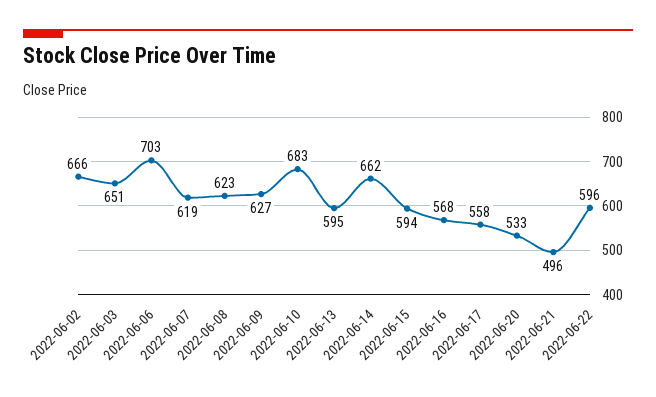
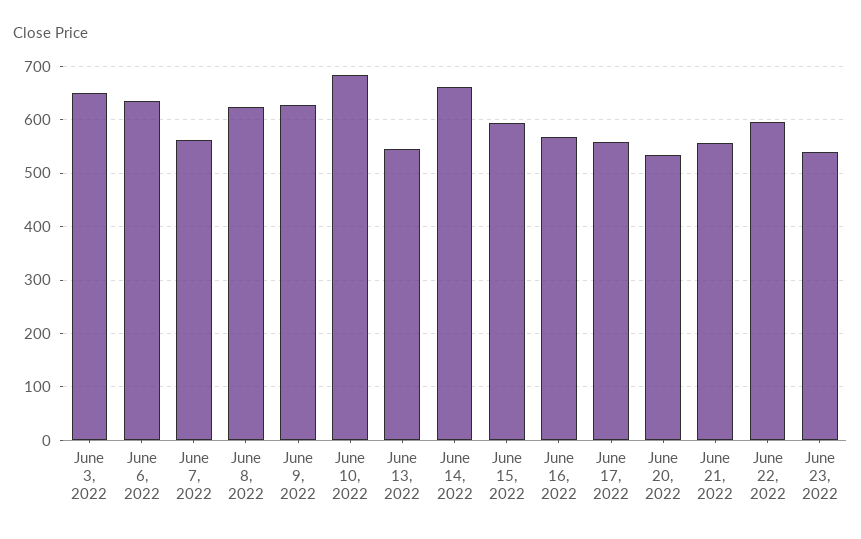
2022-06-02: 666 -> none
2022-06-06: 703 -> 640
2022-06-07: 619 -> 560
2022-06-13: 595 -> 540
2022-06-21: 496 -> 560
June 23, 2022: none -> 540

